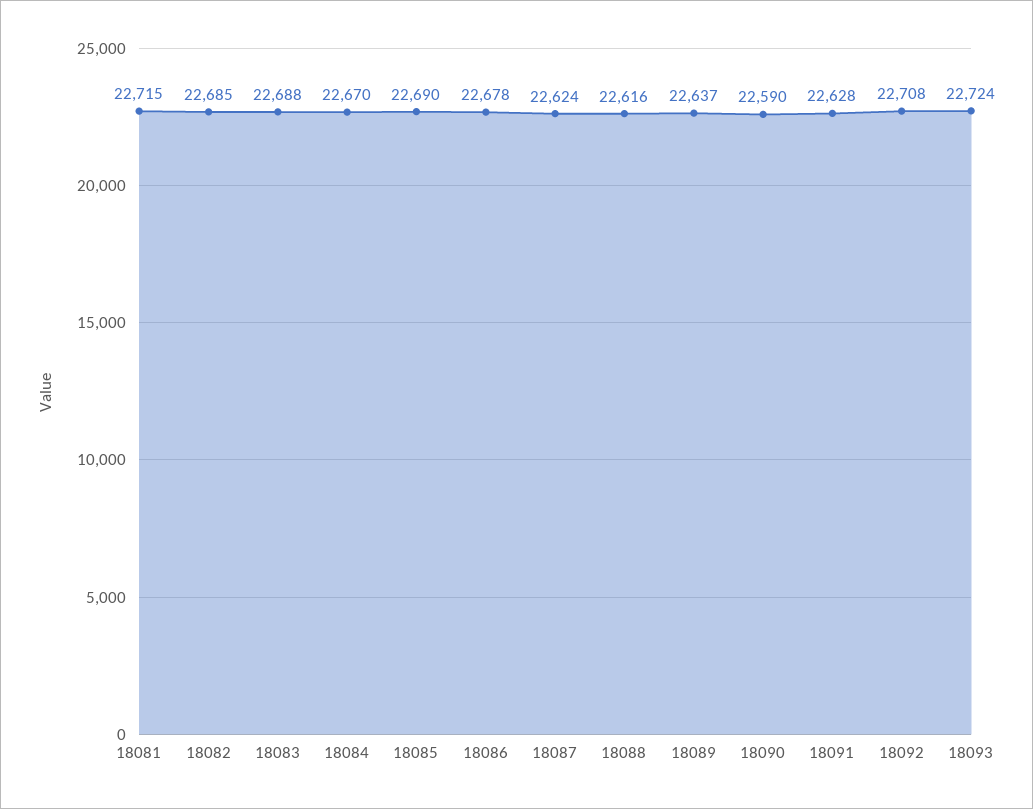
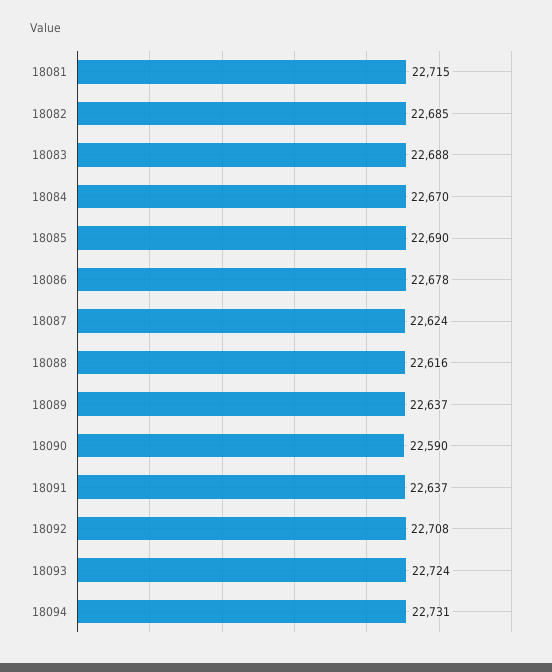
18091: 22628 -> 22637
18094: none -> 22731

